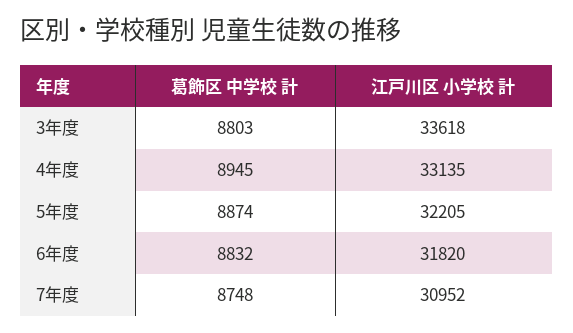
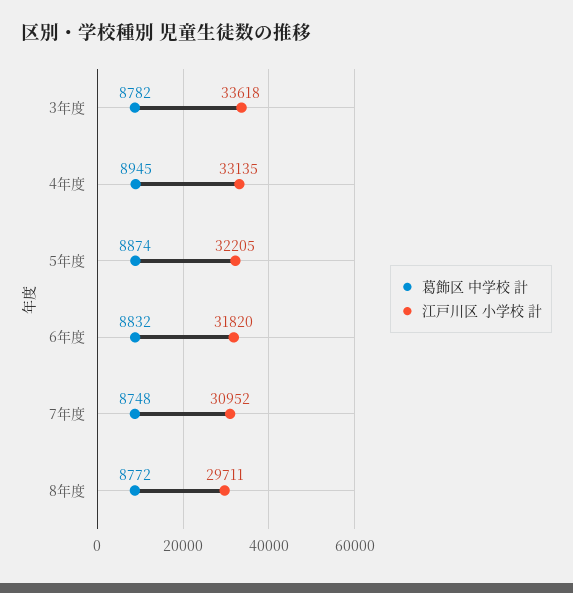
葛飾区 中学校 計, 3年度: 8803 -> 8782
葛飾区 中学校 計, 8年度: none -> 8772
江戸川区 小学校 計, 8年度: none -> 29711

